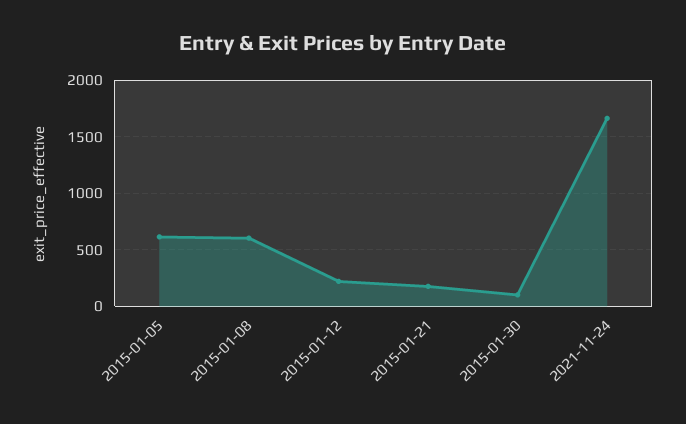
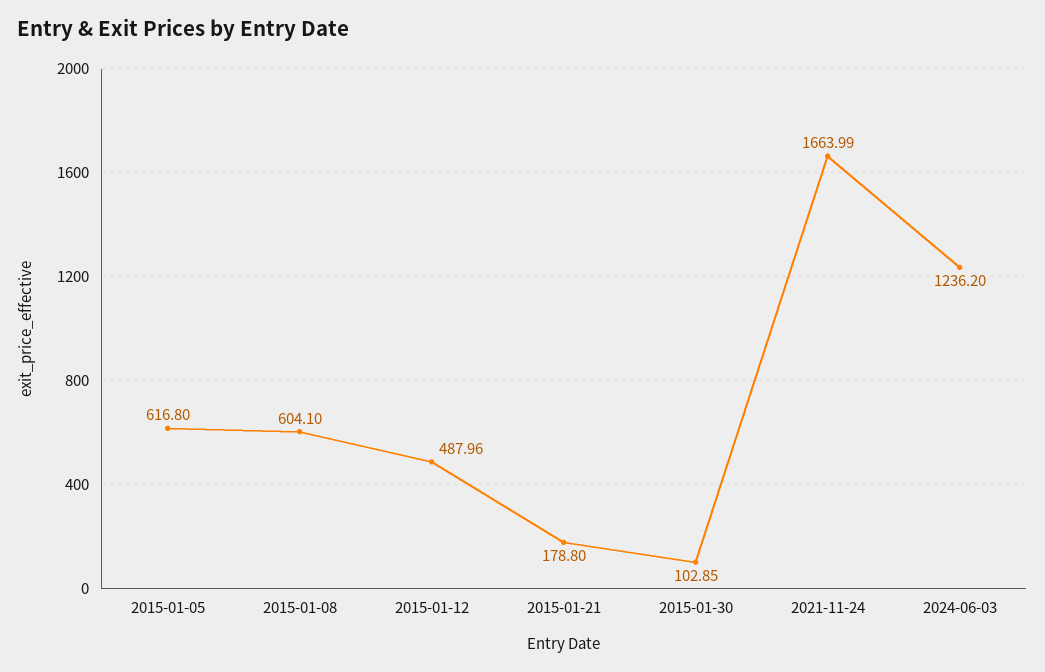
2015-01-12: 200 -> 487.96
2024-06-03: none -> 1236.2

